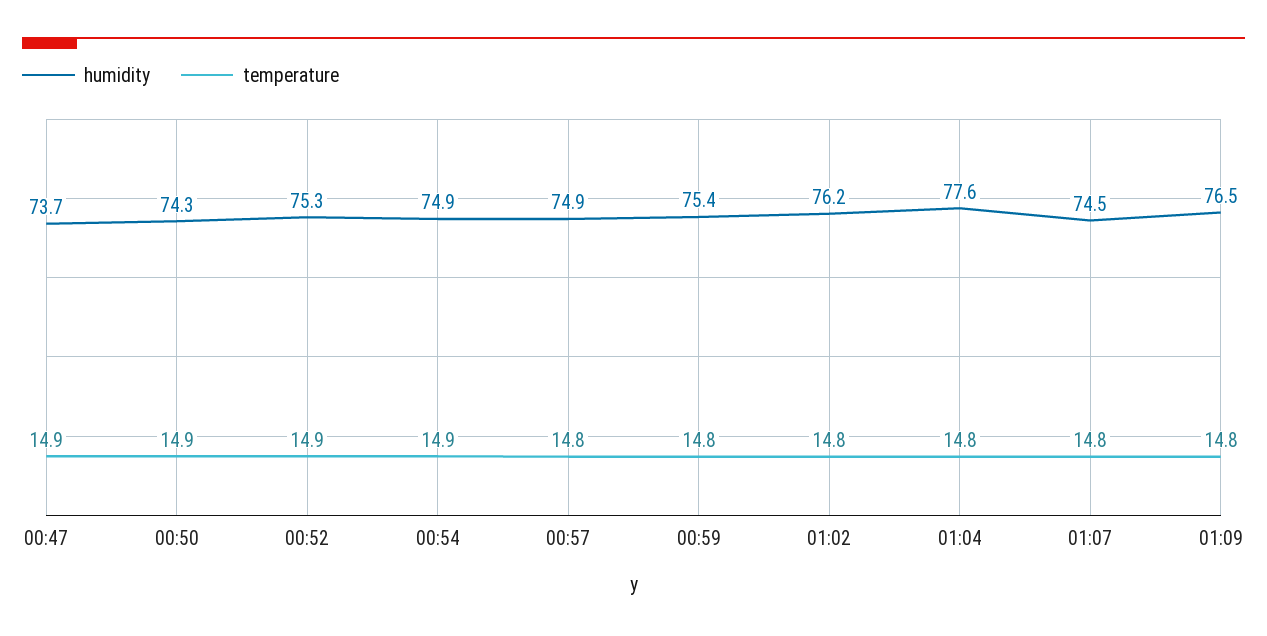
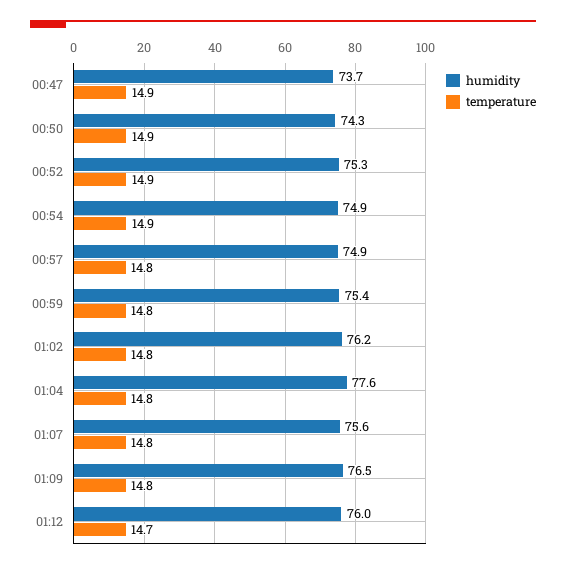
humidity, 01:07: 74.5 -> 75.6
humidity, 01:12: none -> 76
temperature, 01:12: none -> 14.7

